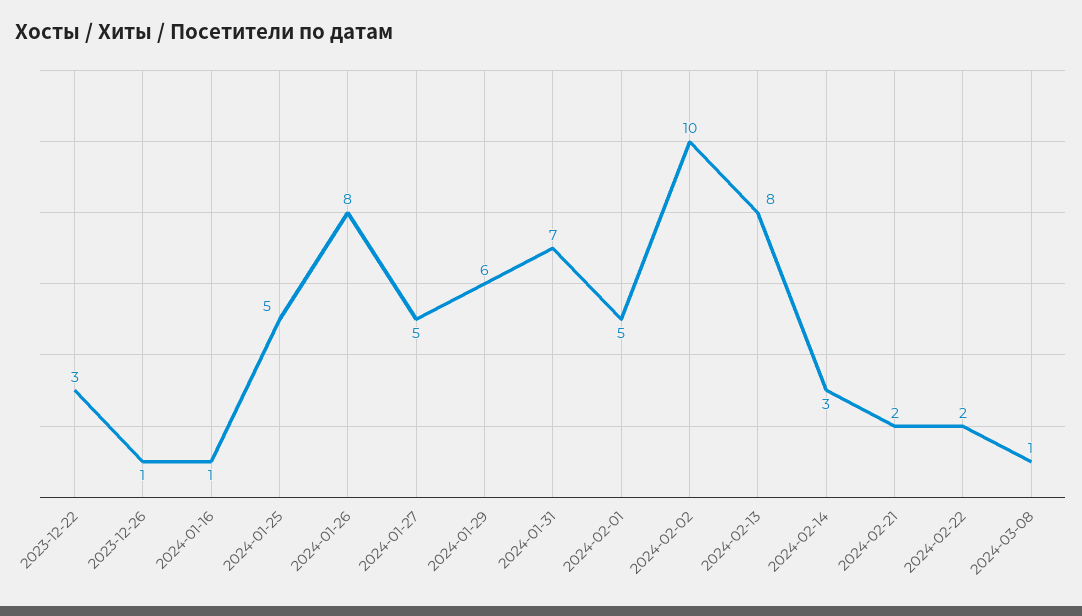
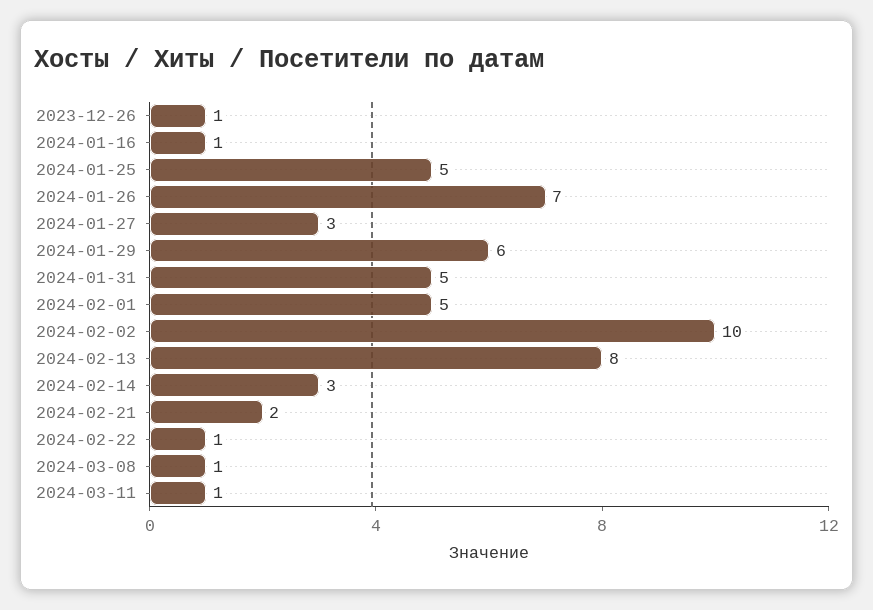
2023-12-22: 3 -> none
2024-01-26: 8 -> 7
2024-01-27: 5 -> 3
2024-01-31: 7 -> 5
2024-02-22: 2 -> 1
2024-03-11: none -> 1

